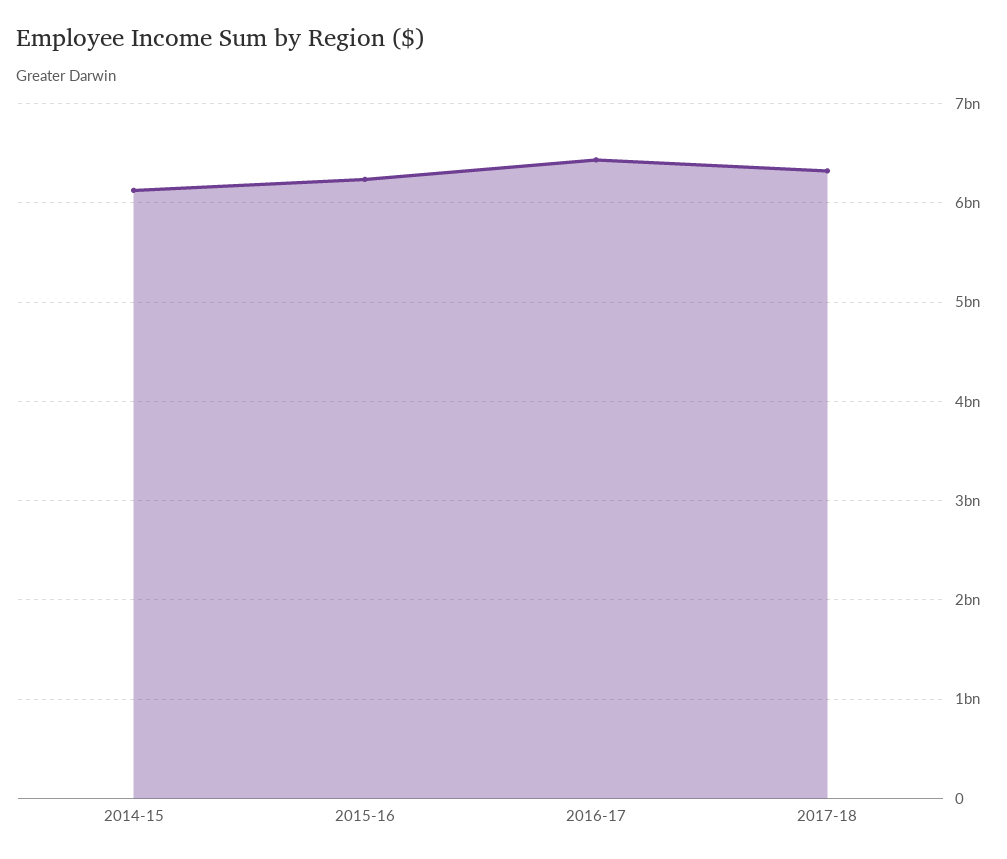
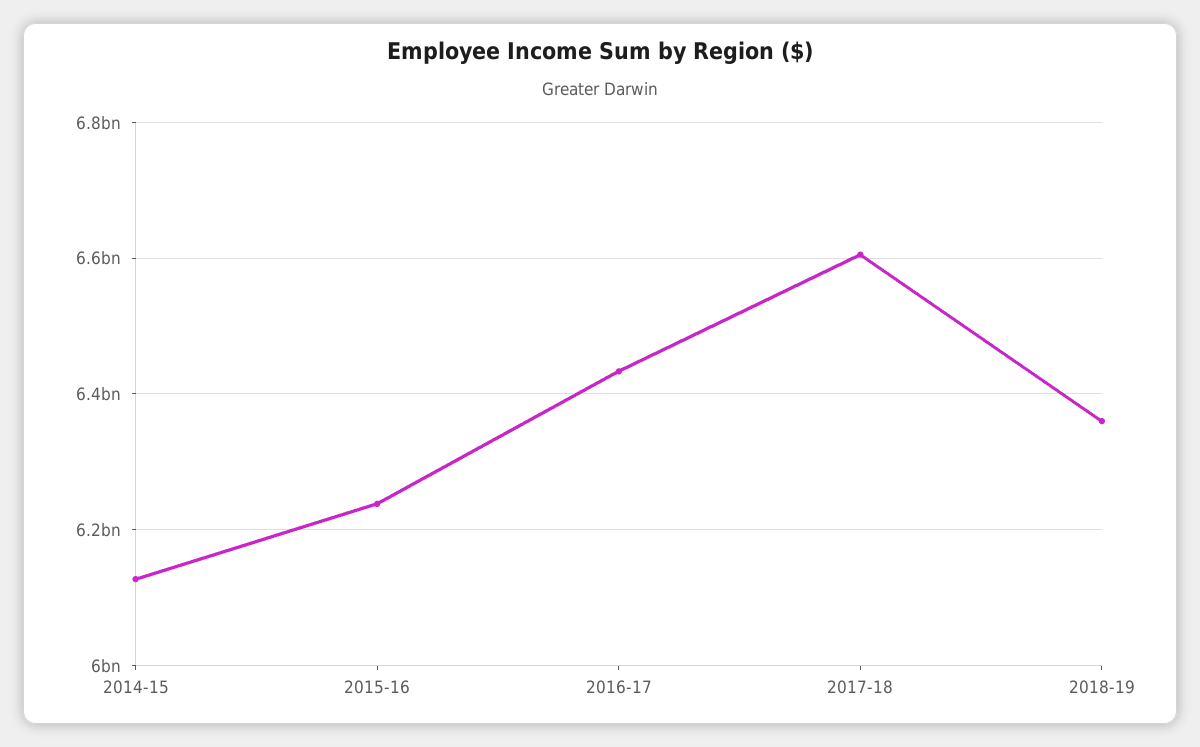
2017-18: 6300000000 -> 6600000000
2018-19: none -> 6360000000

